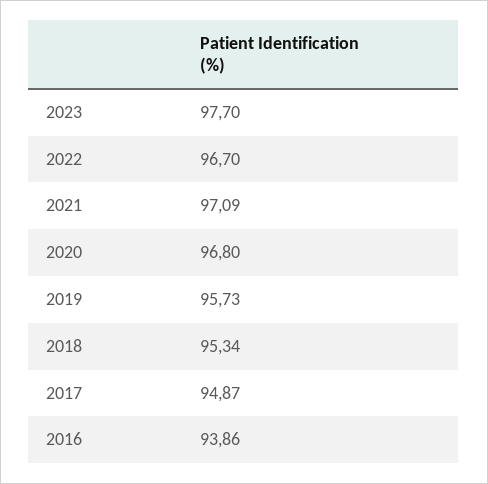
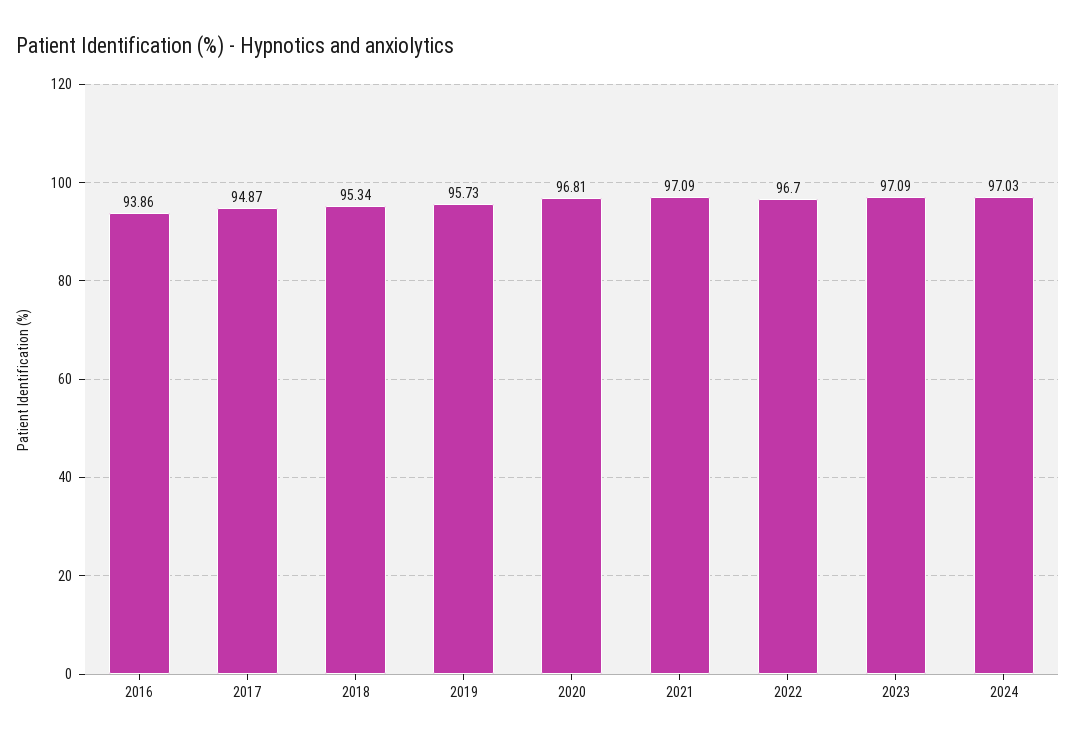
2023: 97.7 -> 97.09
2020: 96.8 -> 96.81
2024: none -> 97.03

